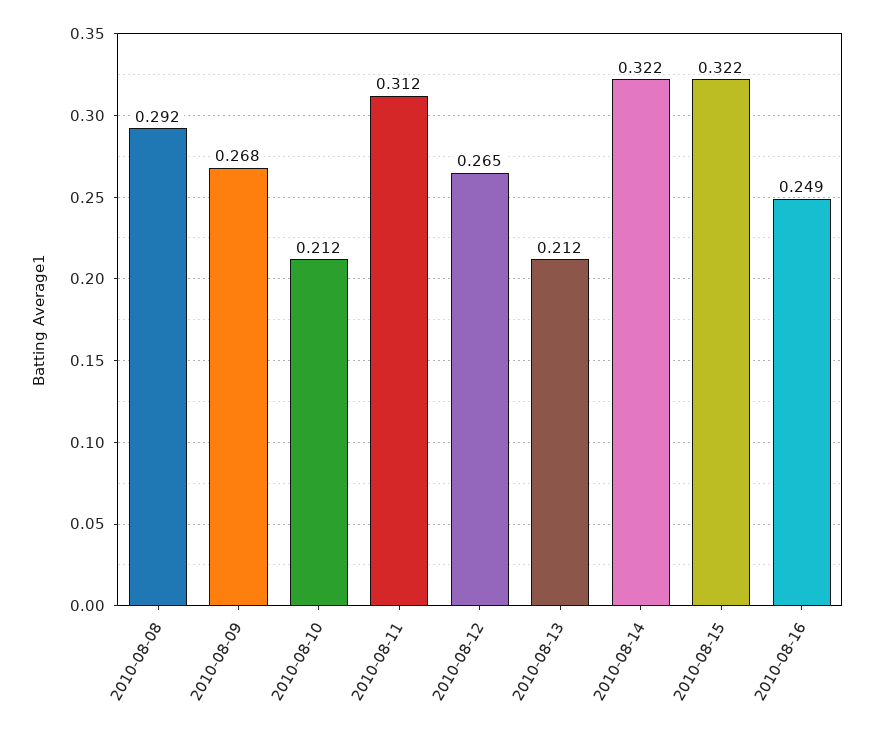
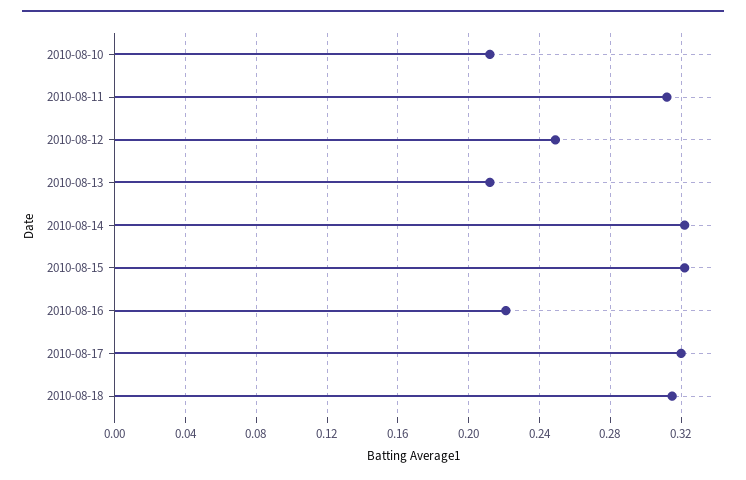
2010-08-08: 0.292 -> none
2010-08-09: 0.268 -> none
2010-08-12: 0.265 -> 0.25
2010-08-16: 0.249 -> 0.22
2010-08-17: none -> 0.32
2010-08-18: none -> 0.315

